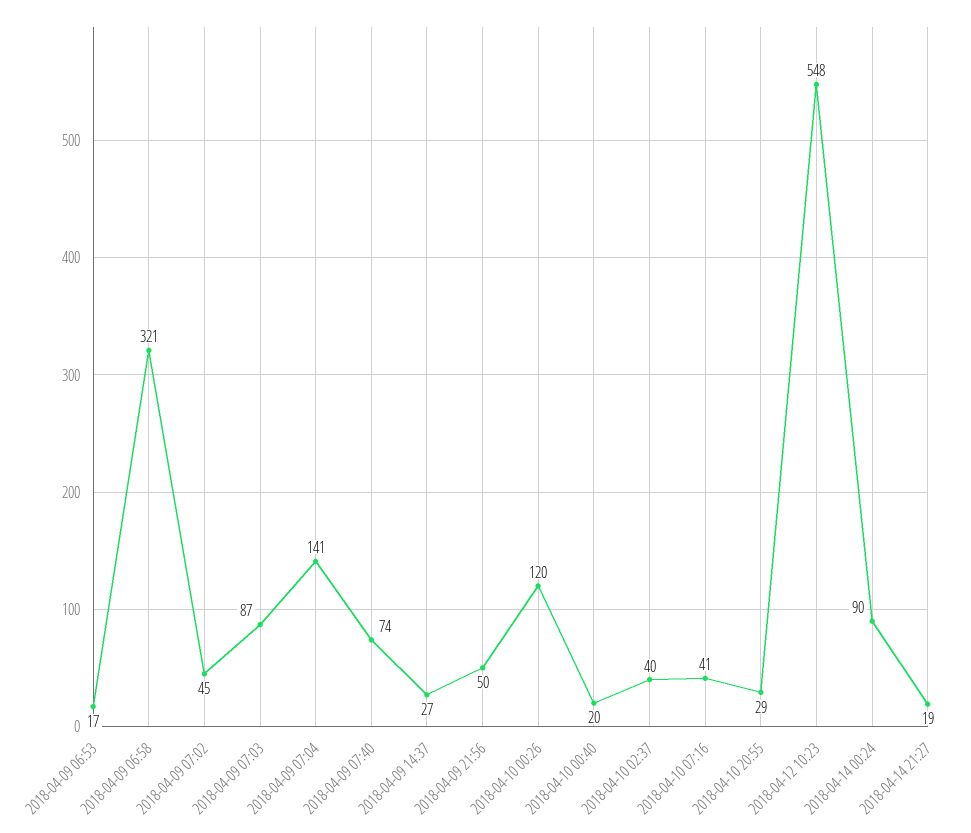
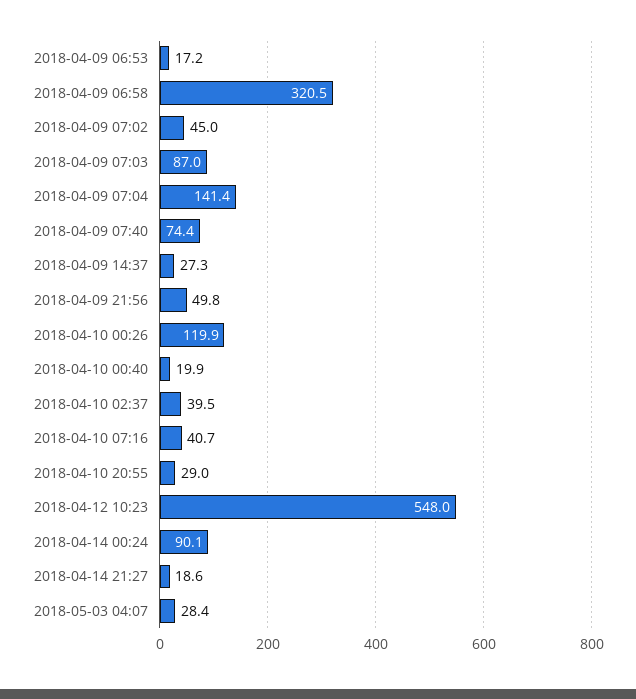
2018-05-03 04:07: none -> 28.4

